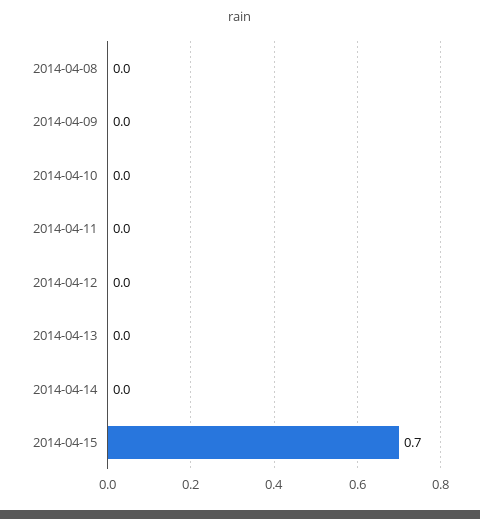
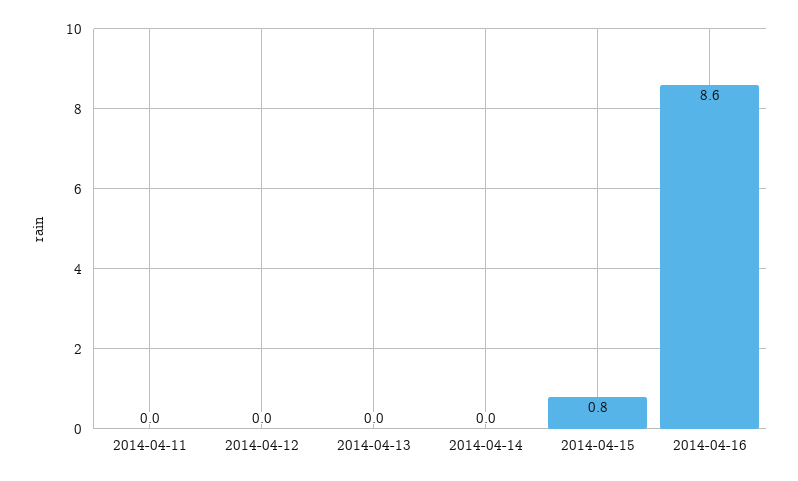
2014-04-08: 0 -> none
2014-04-09: 0 -> none
2014-04-10: 0 -> none
2014-04-15: 0.7 -> 0.8
2014-04-16: none -> 8.6

